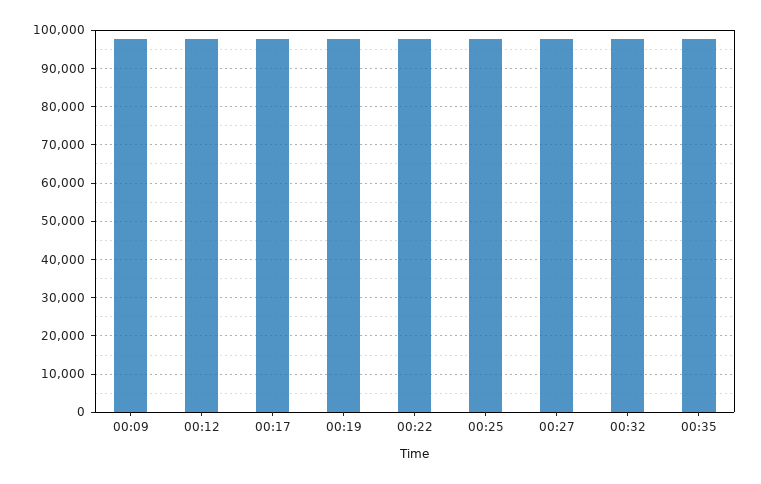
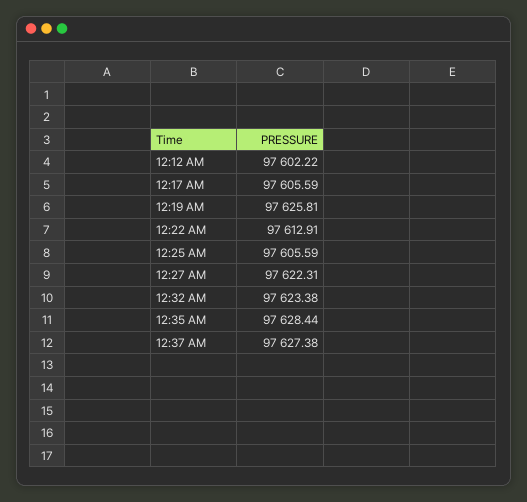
00:09: 98000 -> none
12:37 AM: none -> 97627.38

